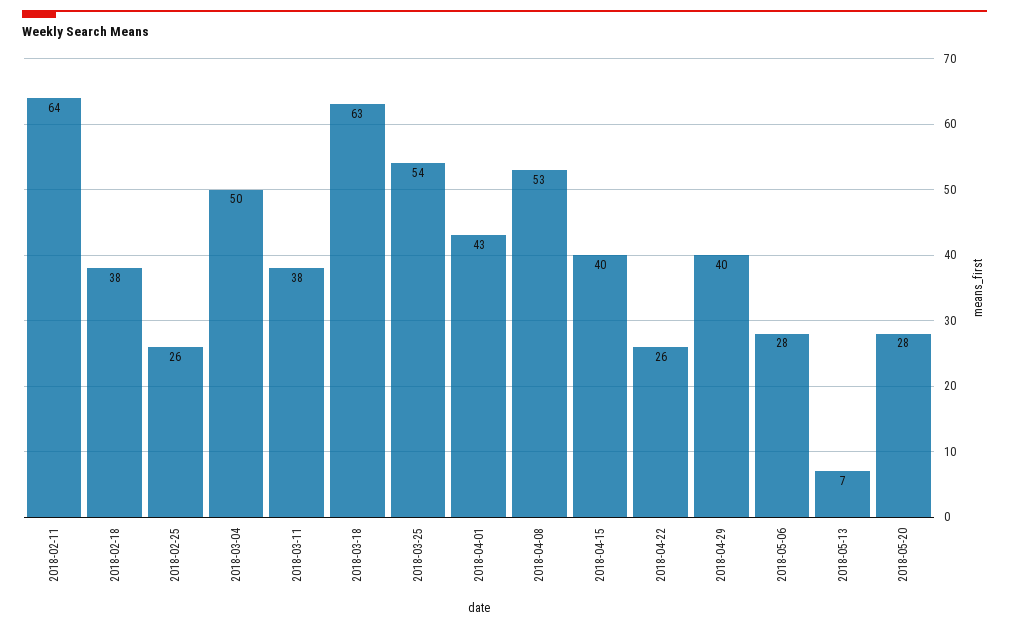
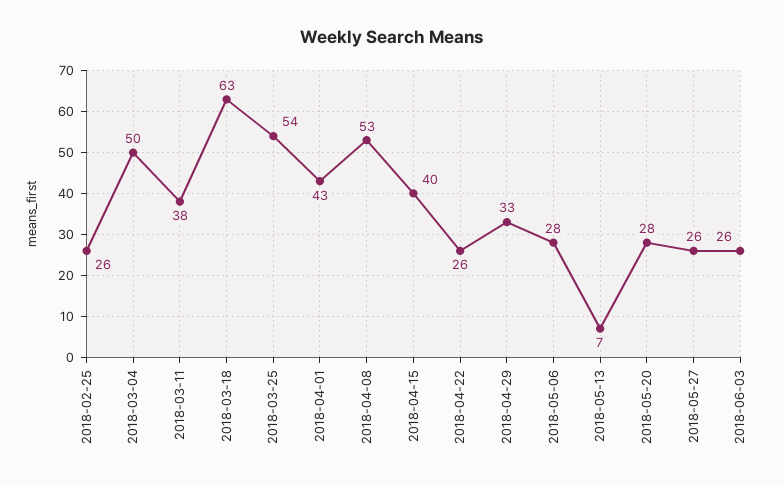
2018-02-11: 64 -> none
2018-02-18: 38 -> none
2018-04-29: 40 -> 33
2018-05-27: none -> 26
2018-06-03: none -> 26

